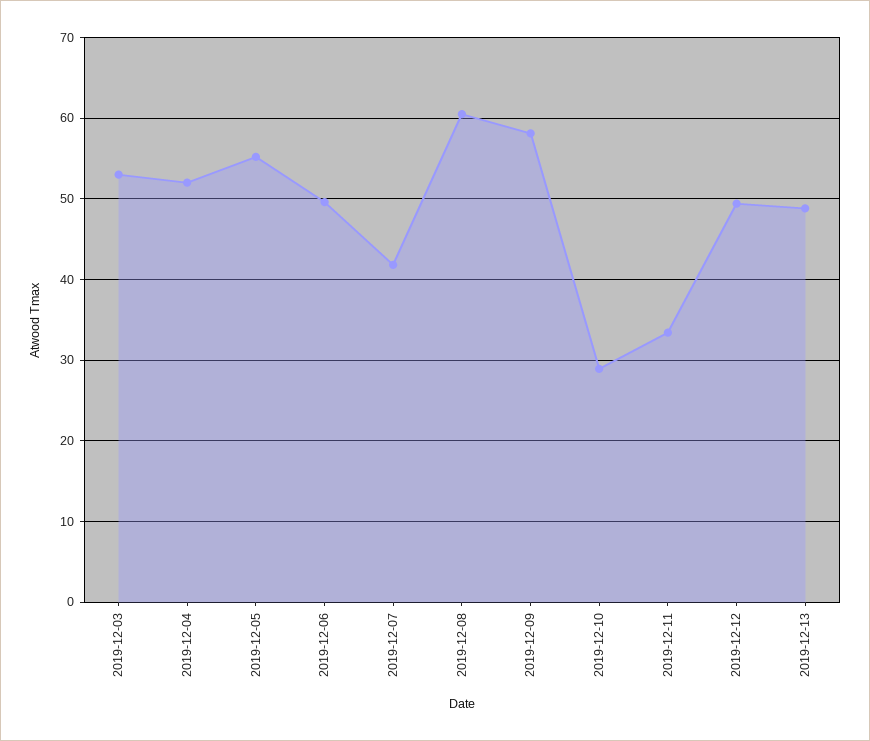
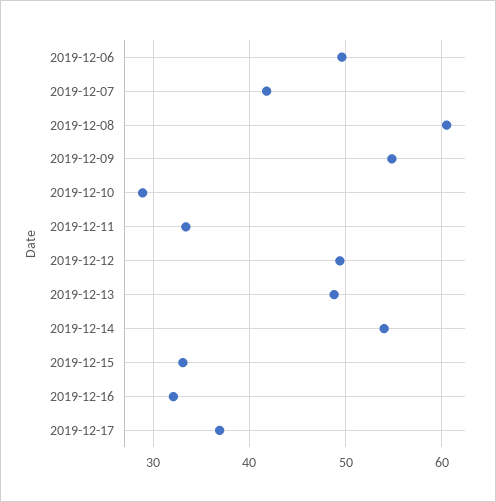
2019-12-03: 53 -> none
2019-12-04: 52 -> none
2019-12-05: 55 -> none
2019-12-09: 58 -> 55
2019-12-14: none -> 54
2019-12-15: none -> 33
2019-12-16: none -> 32
2019-12-17: none -> 37

